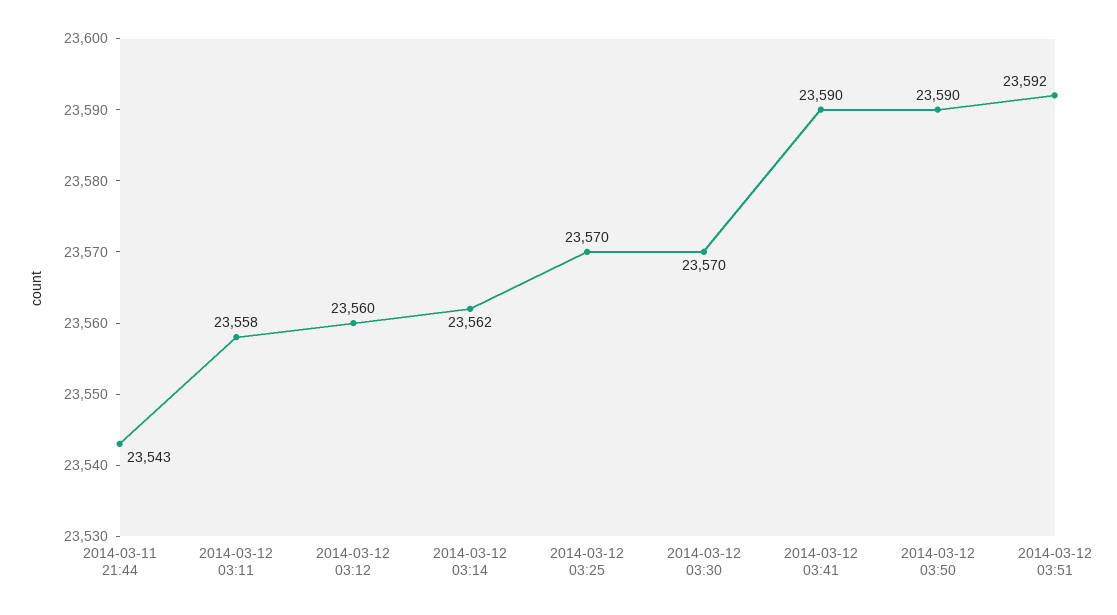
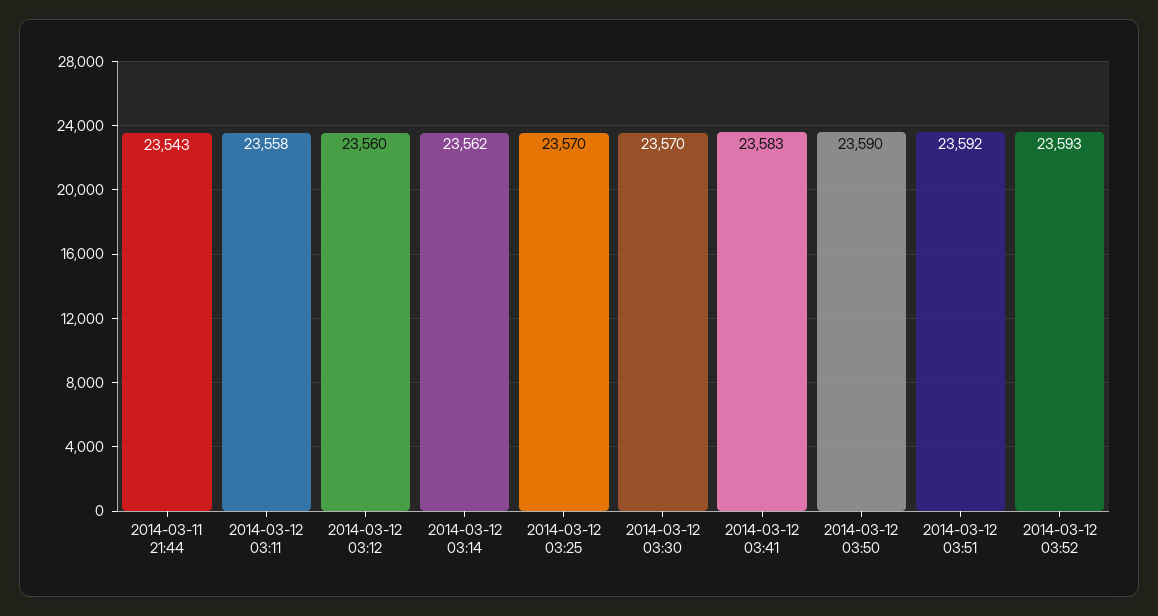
2014-03-12 03:41: 23590 -> 23583
2014-03-12 03:52: none -> 23593

